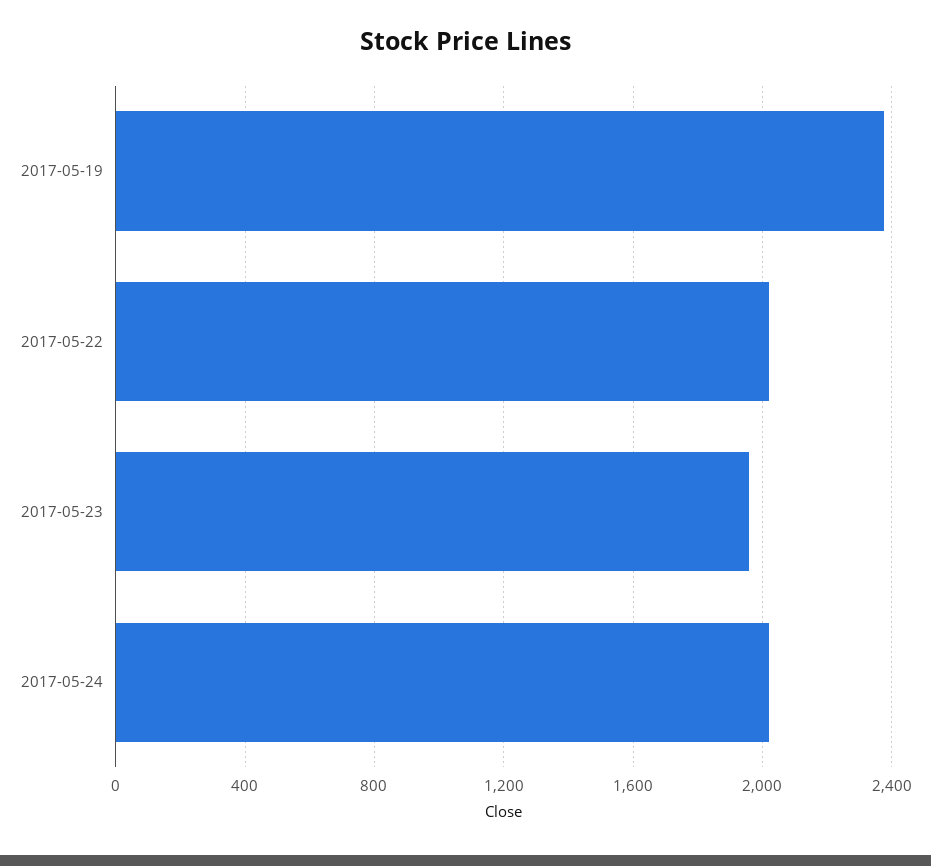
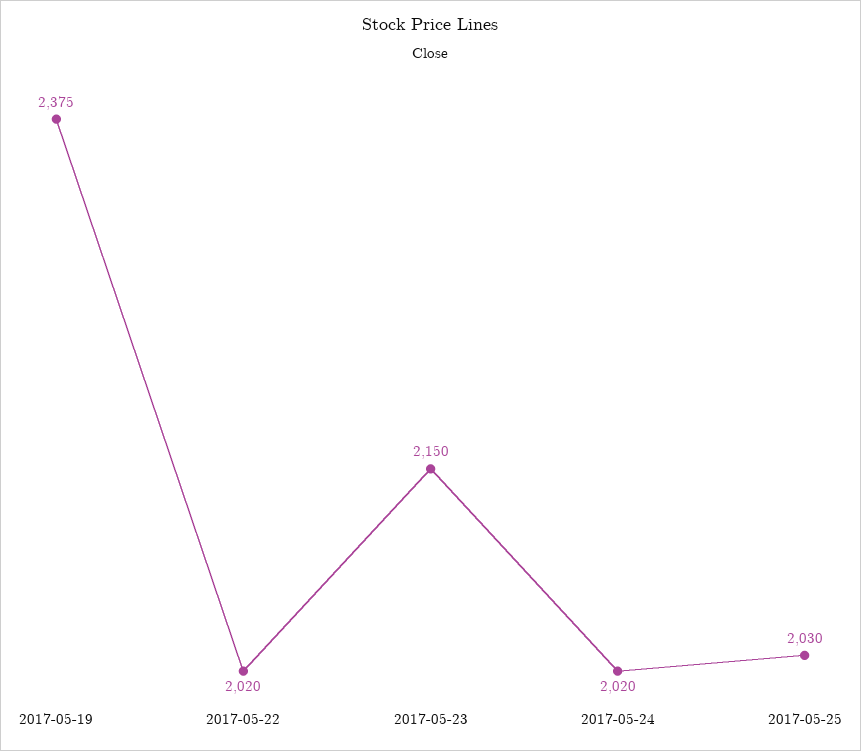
2017-05-23: 1950 -> 2150
2017-05-25: none -> 2030

